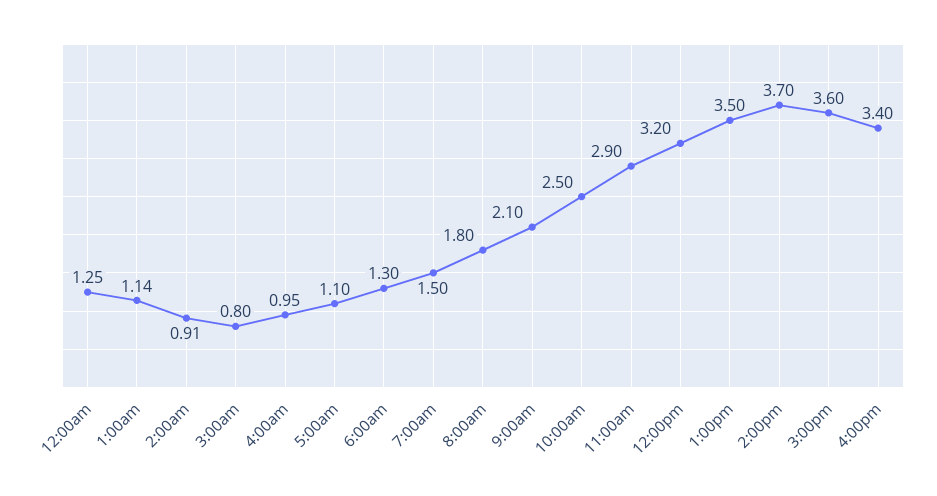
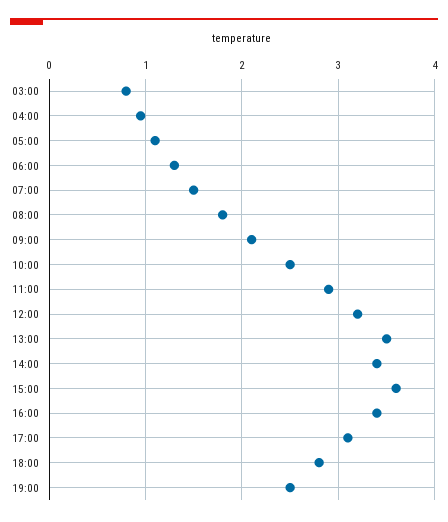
12:00am: 1.25 -> none
1:00am: 1.14 -> none
2:00am: 0.91 -> none
2:00pm: 3.7 -> 3.4
17:00: none -> 3.1
18:00: none -> 2.8
19:00: none -> 2.5

